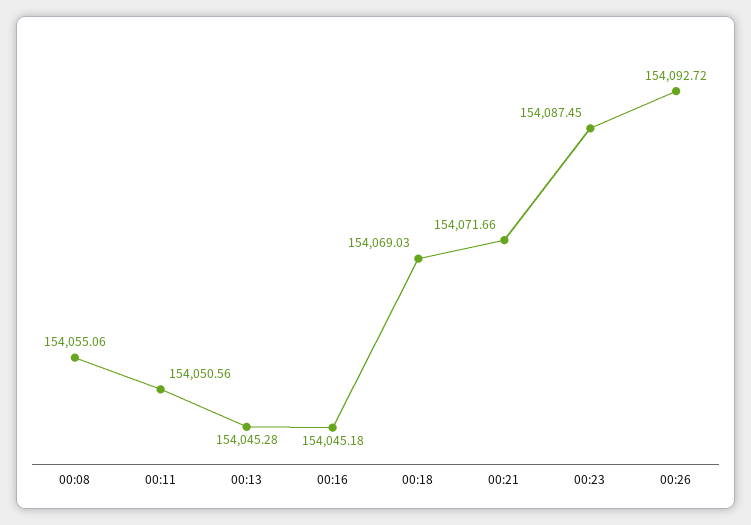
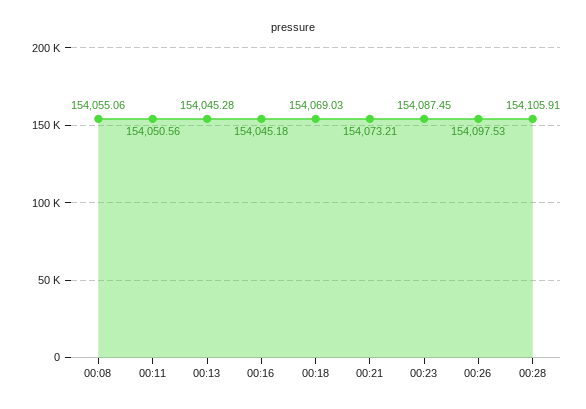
00:21: 154071.66 -> 154073.21
00:26: 154092.72 -> 154097.53
00:28: none -> 154105.91

